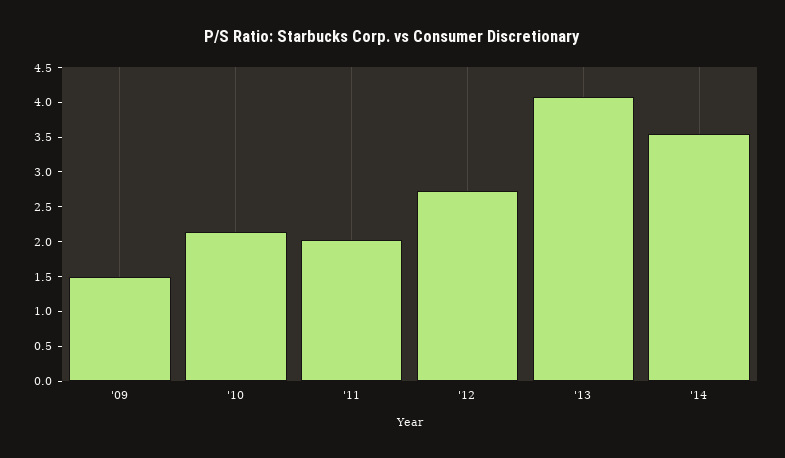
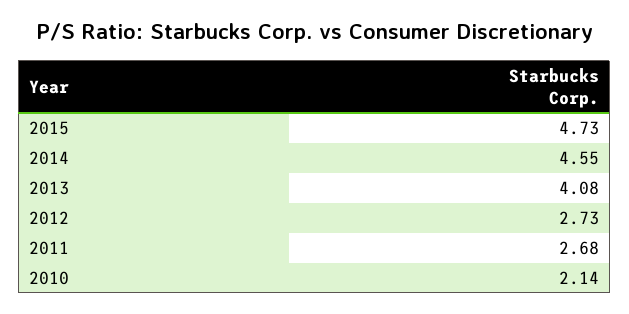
'09: 1.5 -> none
'11: 2 -> 2.68
'14: 3.5 -> 4.55
2015: none -> 4.73

